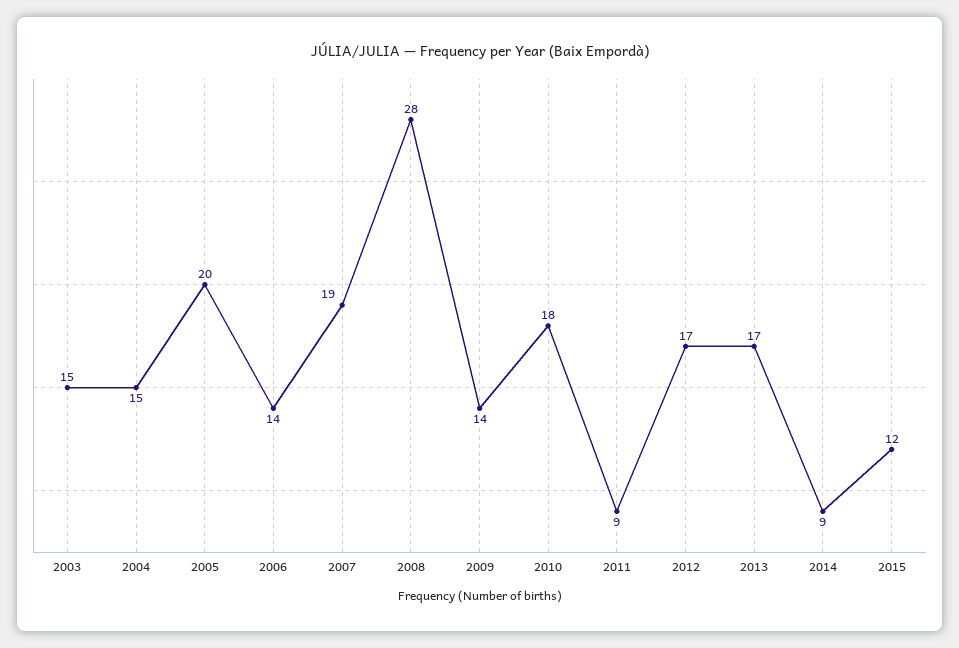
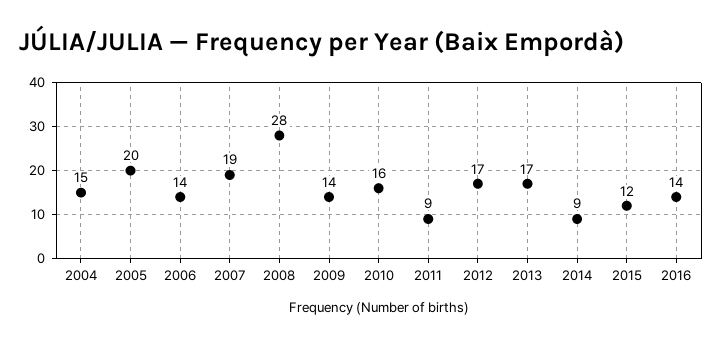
2003: 15 -> none
2010: 18 -> 16
2016: none -> 14

